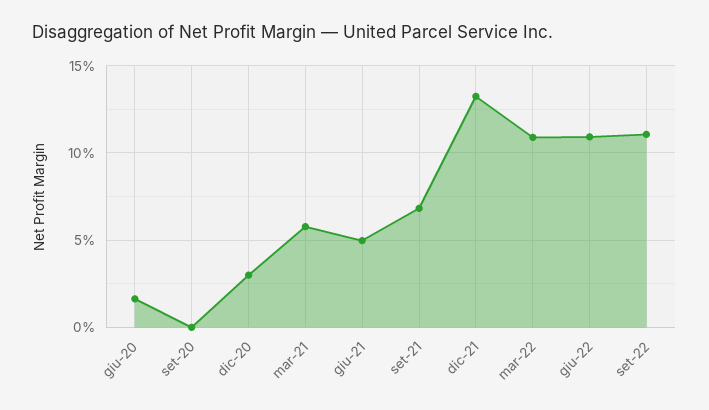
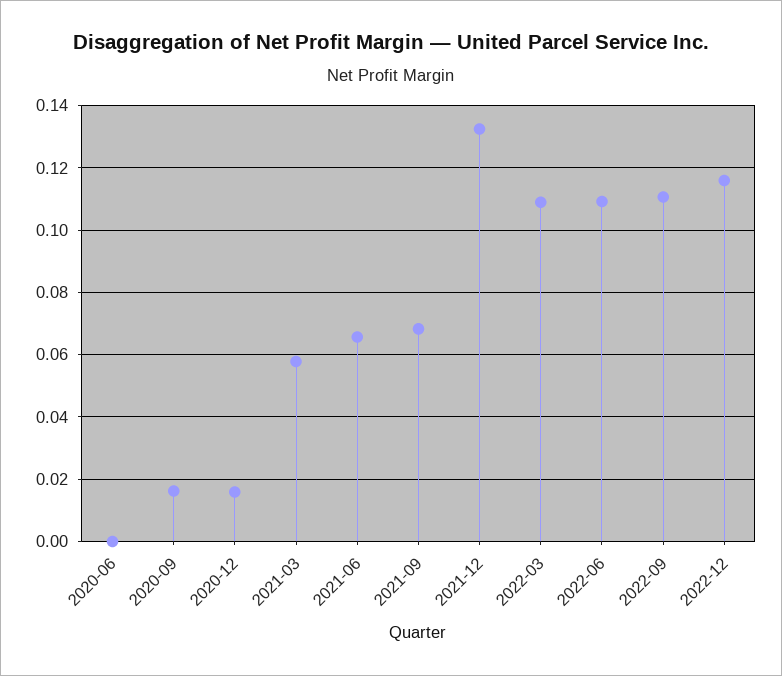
giu-20: 0.015 -> 0
set-20: 0 -> 0.016
dic-20: 0.03 -> 0.016
giu-21: 0.05 -> 0.066
2022-12: none -> 0.116

